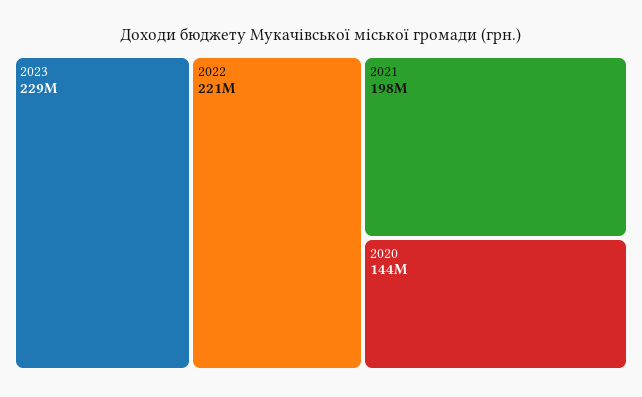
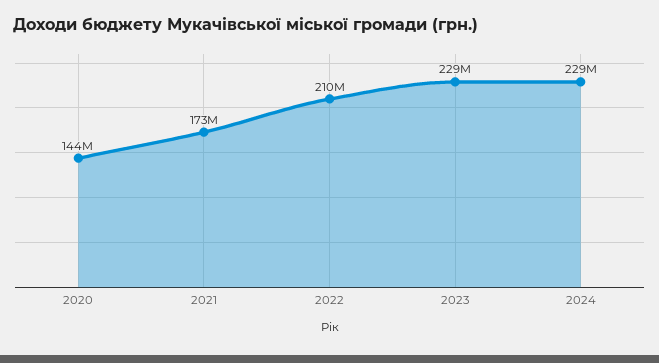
2022: 221000000 -> 210000000
2021: 198000000 -> 173000000
2024: none -> 229000000

